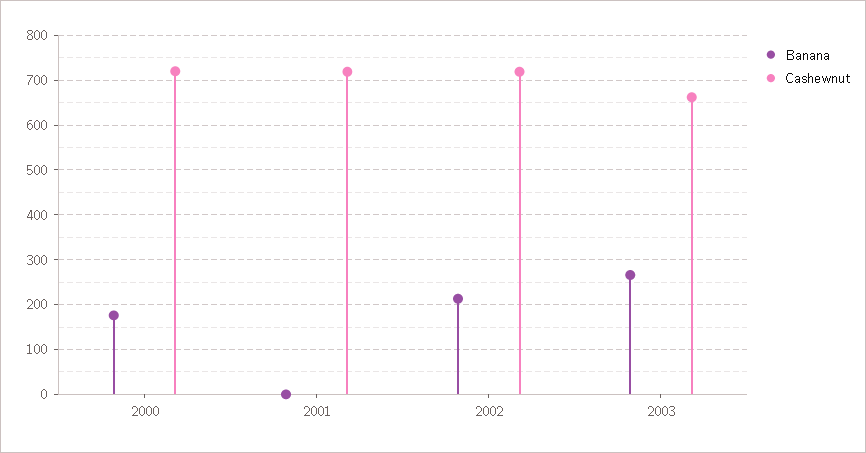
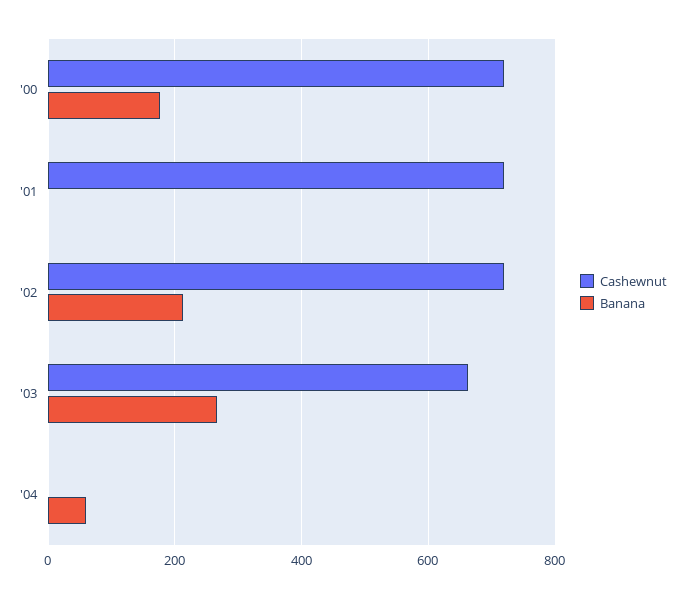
Cashewnut, '04: none -> 0
Banana, '04: none -> 60

